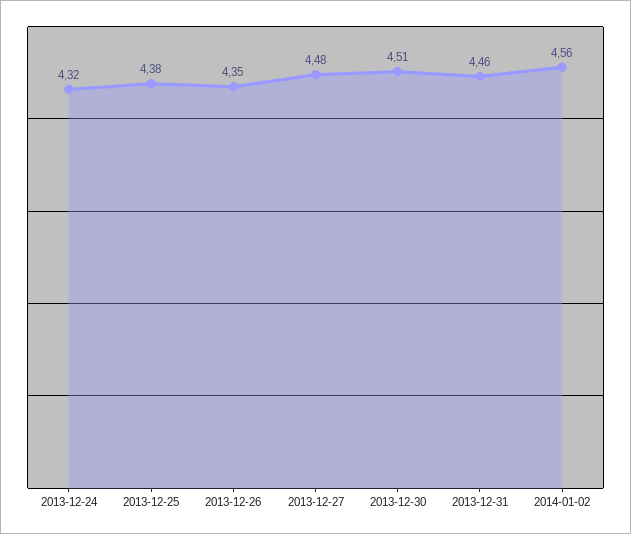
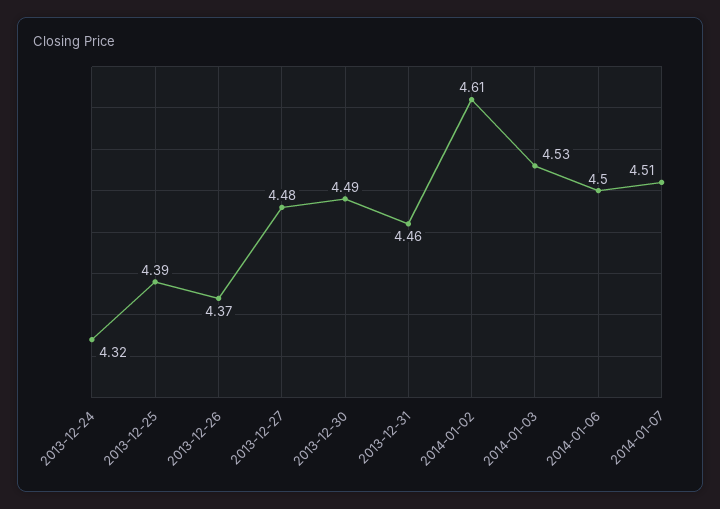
2013-12-25: 4.38 -> 4.39
2013-12-26: 4.35 -> 4.37
2013-12-30: 4.51 -> 4.49
2014-01-02: 4.56 -> 4.61
2014-01-03: none -> 4.53
2014-01-06: none -> 4.5
2014-01-07: none -> 4.51

